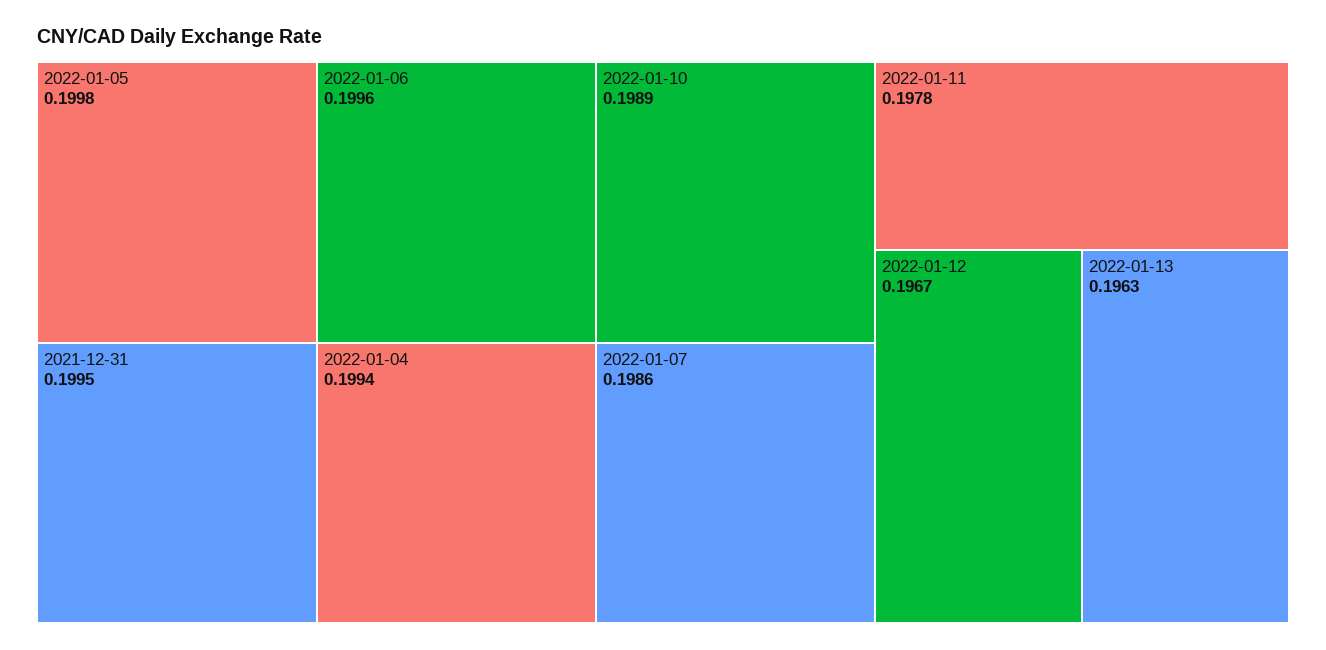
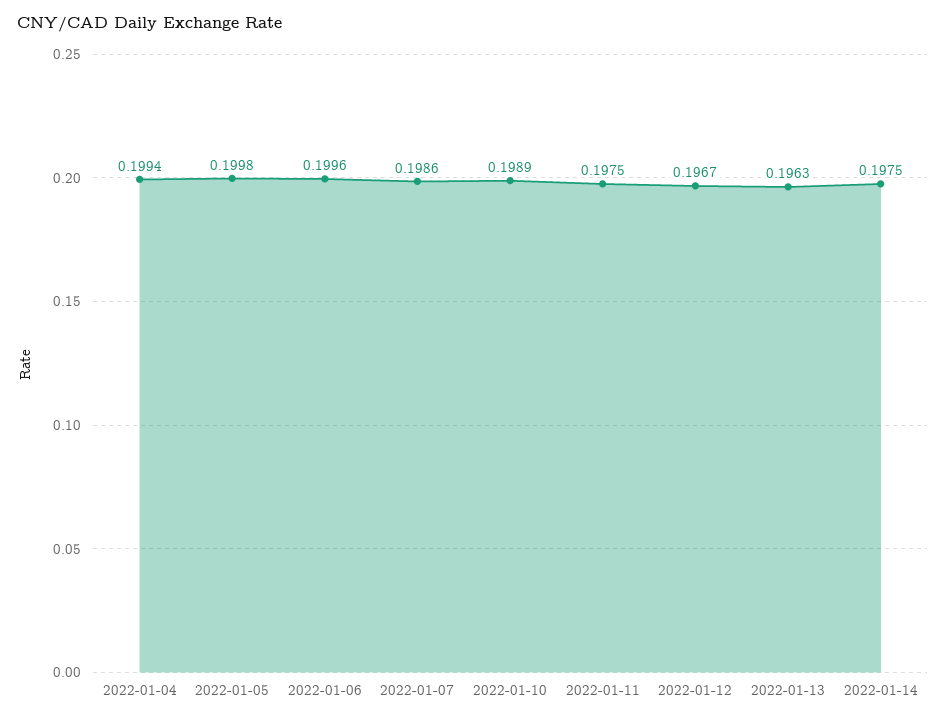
2021-12-31: 0.1995 -> none
2022-01-11: 0.1978 -> 0.1975
2022-01-14: none -> 0.1975

